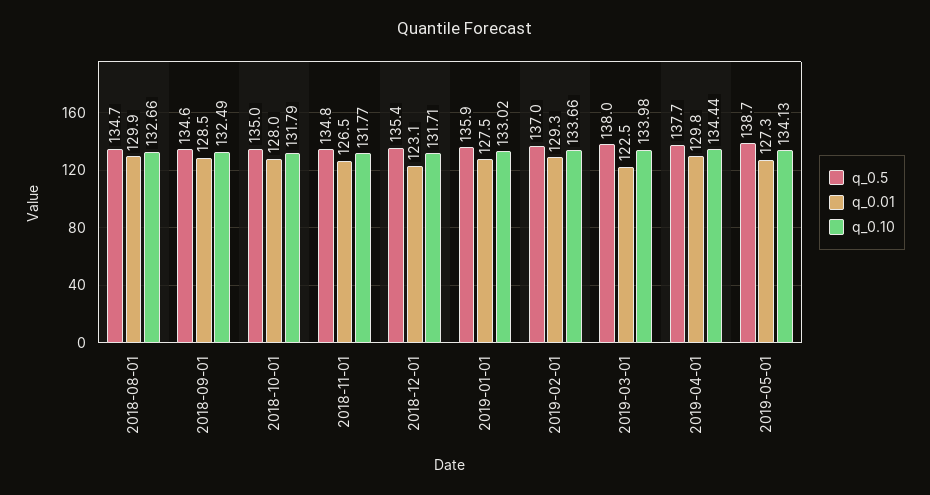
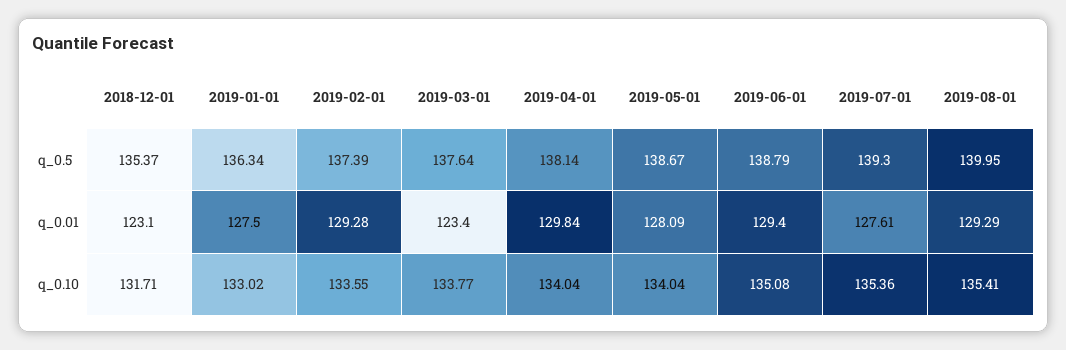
q_0.5, 2018-08-01: 134.7 -> none
q_0.01, 2018-08-01: 129.9 -> none
q_0.10, 2018-08-01: 132.66 -> none
q_0.5, 2018-09-01: 134.6 -> none
q_0.01, 2018-09-01: 128.5 -> none
q_0.10, 2018-09-01: 132.49 -> none
q_0.5, 2018-10-01: 135 -> none
q_0.01, 2018-10-01: 128 -> none
q_0.10, 2018-10-01: 131.79 -> none
q_0.5, 2018-11-01: 134.8 -> none
q_0.01, 2018-11-01: 126.5 -> none
q_0.10, 2018-11-01: 131.77 -> none
q_0.5, 2019-01-01: 135.9 -> 136.34
q_0.5, 2019-02-01: 137 -> 137.39
q_0.10, 2019-02-01: 133.66 -> 133.55
q_0.5, 2019-03-01: 138 -> 137.64
q_0.01, 2019-03-01: 122.5 -> 123.4
q_0.10, 2019-03-01: 133.98 -> 133.77
q_0.5, 2019-04-01: 137.7 -> 138.14
q_0.10, 2019-04-01: 134.44 -> 134.04
q_0.01, 2019-05-01: 127.3 -> 128.09
q_0.10, 2019-05-01: 134.13 -> 134.04
q_0.5, 2019-06-01: none -> 138.79
q_0.5, 2019-07-01: none -> 139.3
q_0.5, 2019-08-01: none -> 139.95
q_0.01, 2019-06-01: none -> 129.4
q_0.01, 2019-07-01: none -> 127.61
q_0.01, 2019-08-01: none -> 129.29
q_0.10, 2019-06-01: none -> 135.08
q_0.10, 2019-07-01: none -> 135.36
q_0.10, 2019-08-01: none -> 135.41

